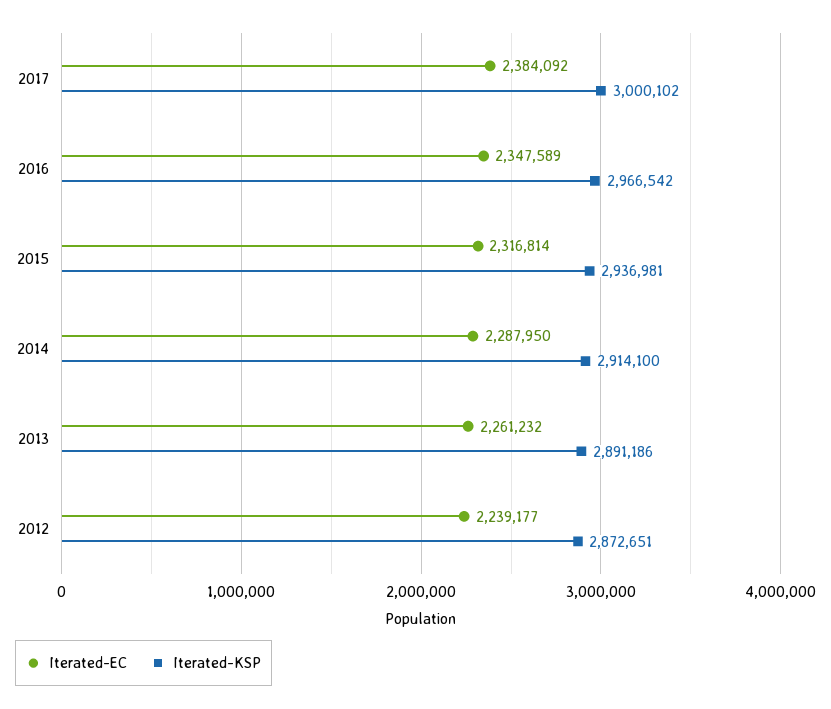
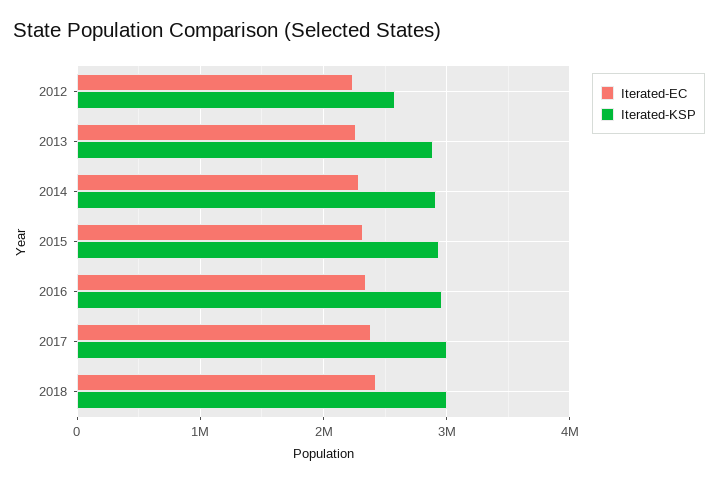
Iterated-KSP, 2012: 2872651 -> 2600000
Iterated-EC, 2018: none -> 2400000
Iterated-KSP, 2018: none -> 3000000

